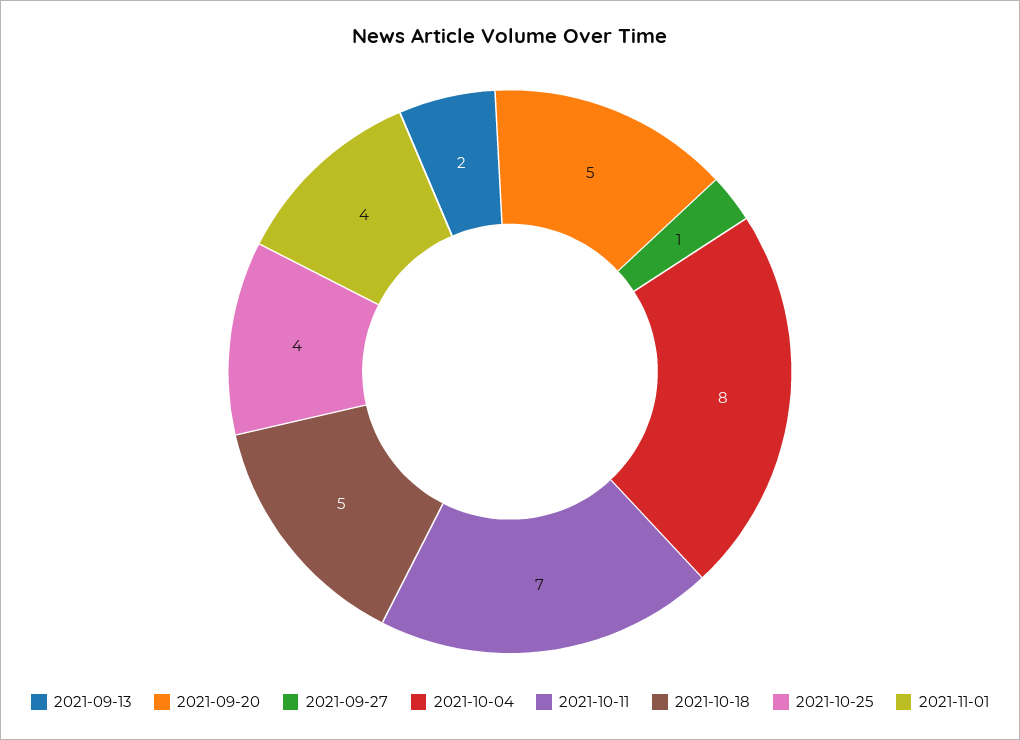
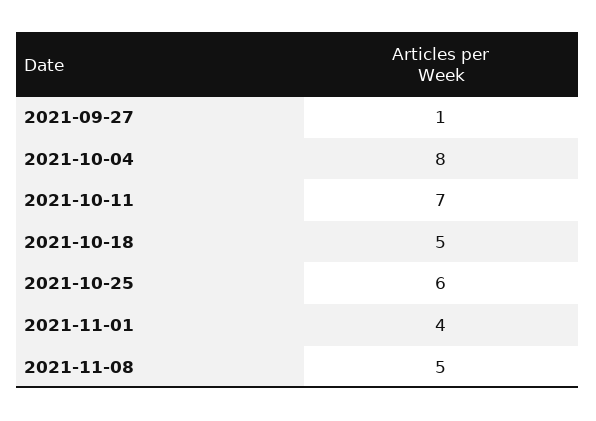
2021-09-13: 2 -> none
2021-09-20: 5 -> none
2021-10-25: 4 -> 6
2021-11-08: none -> 5

